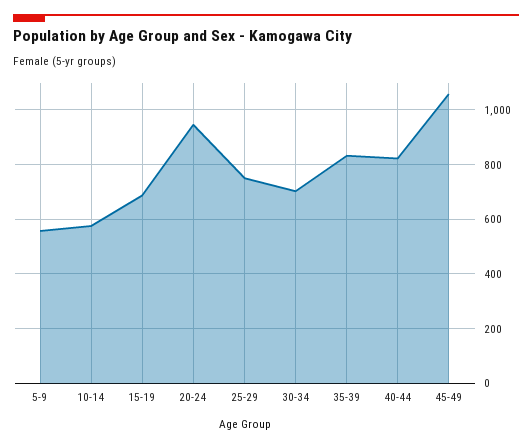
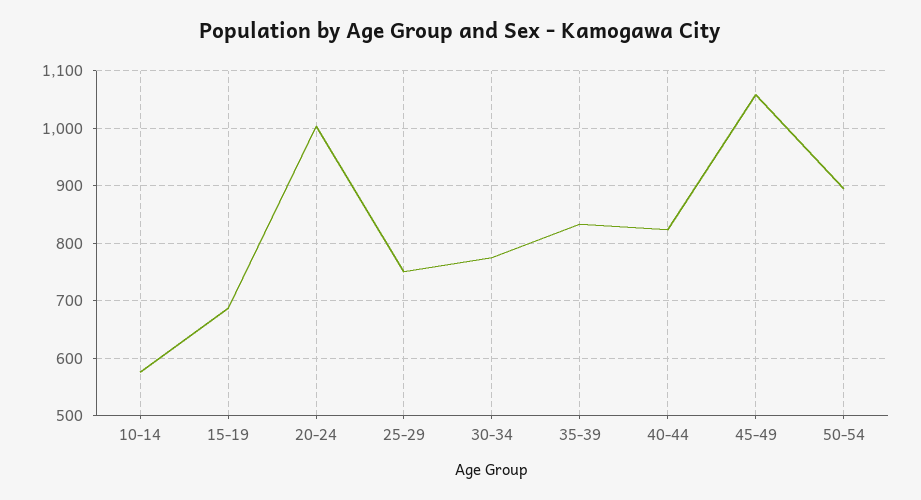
5-9: 550 -> none
20-24: 950 -> 1000
30-34: 700 -> 780
50-54: none -> 900

